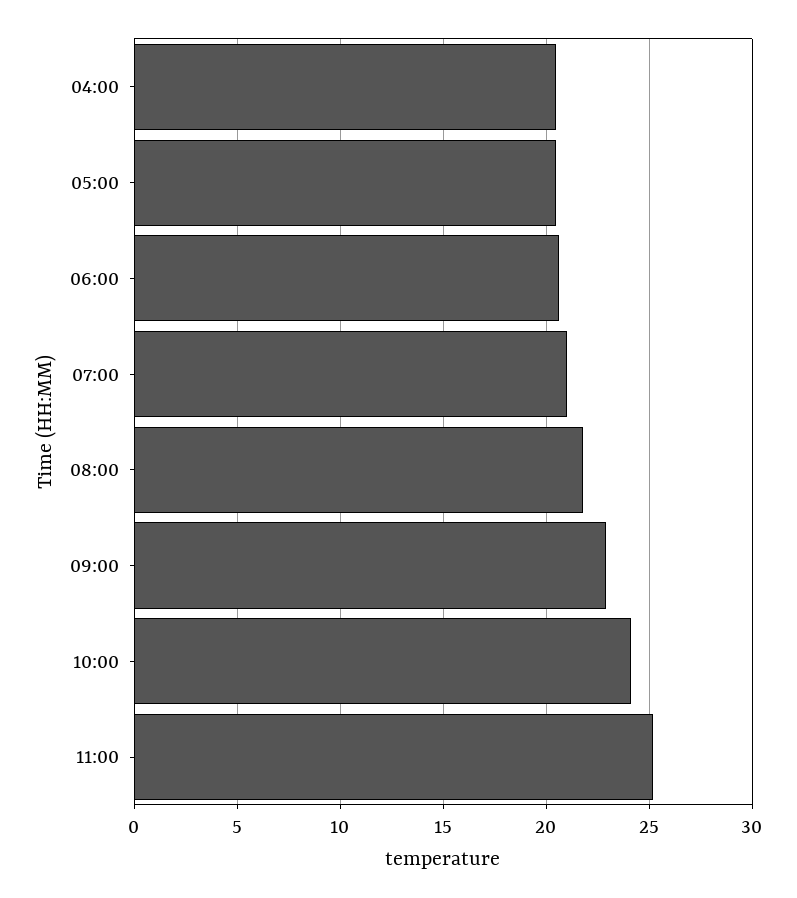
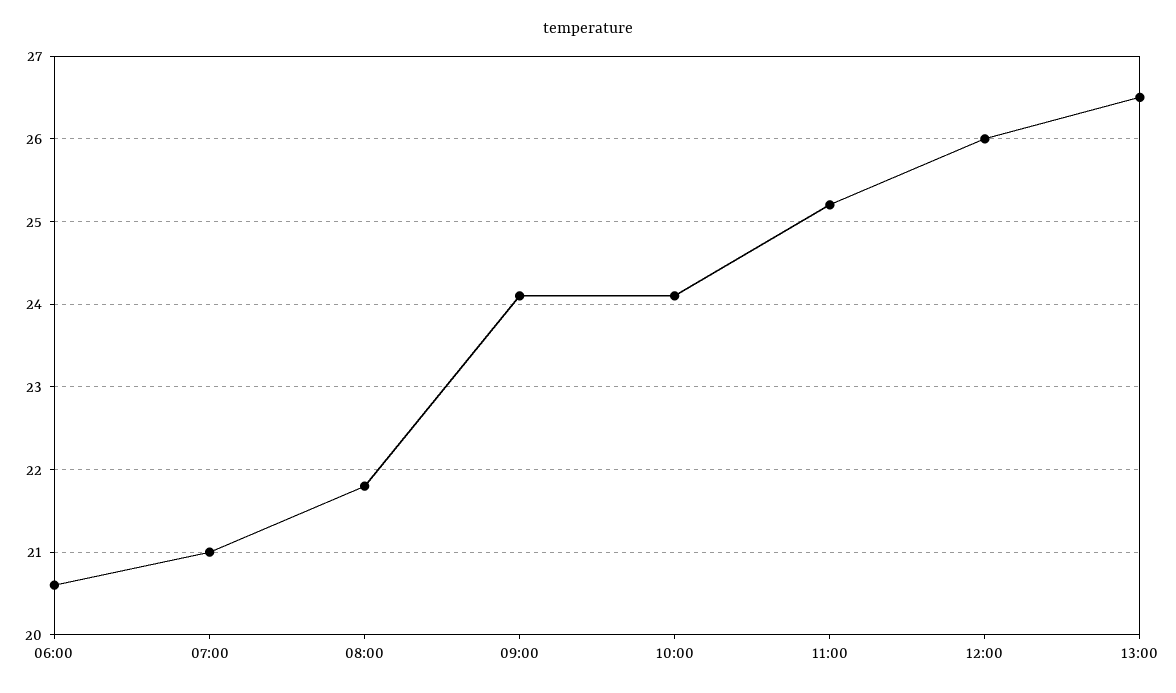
04:00: 20.5 -> none
05:00: 20.5 -> none
09:00: 23 -> 24.1
12:00: none -> 26
13:00: none -> 26.5

